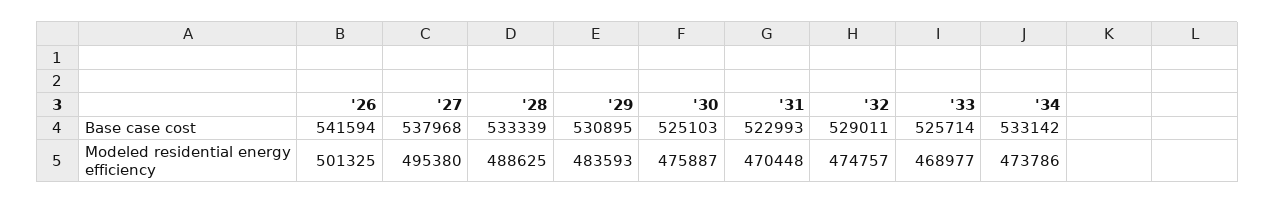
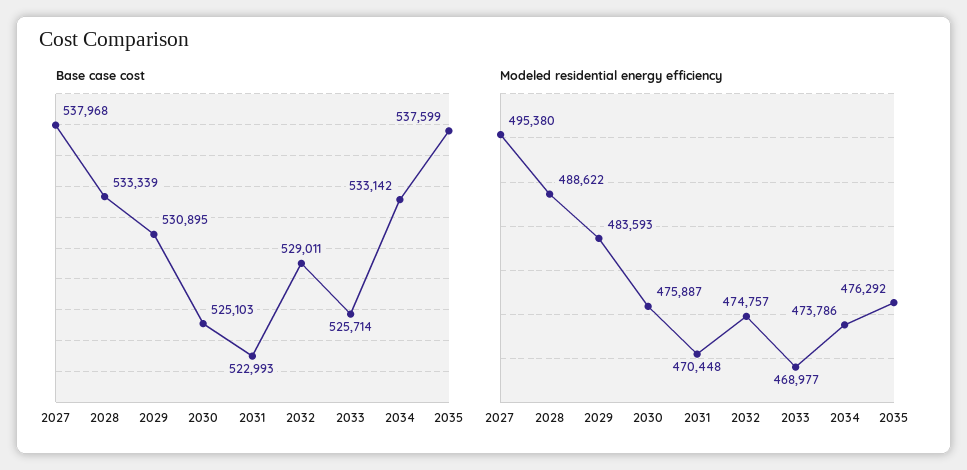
Base case cost, '26: 541594 -> none
Modeled residential energy efficiency, '26: 501325 -> none
Modeled residential energy efficiency, '28: 488625 -> 488622
Base case cost, 2035: none -> 537599
Modeled residential energy efficiency, 2035: none -> 476292

